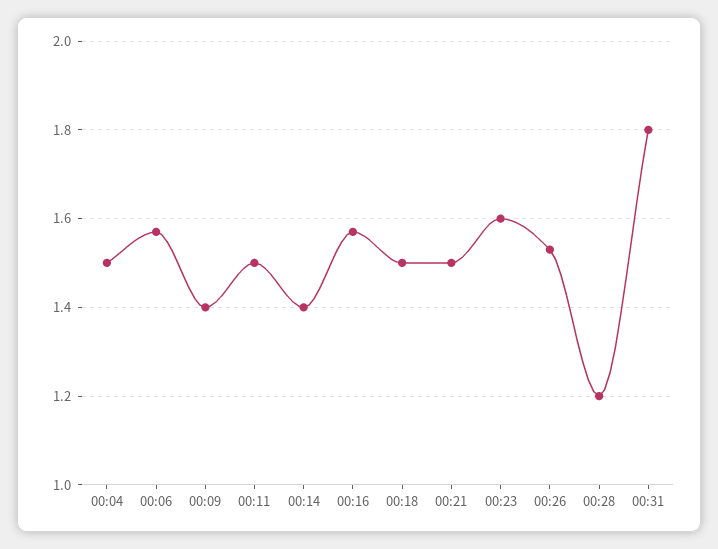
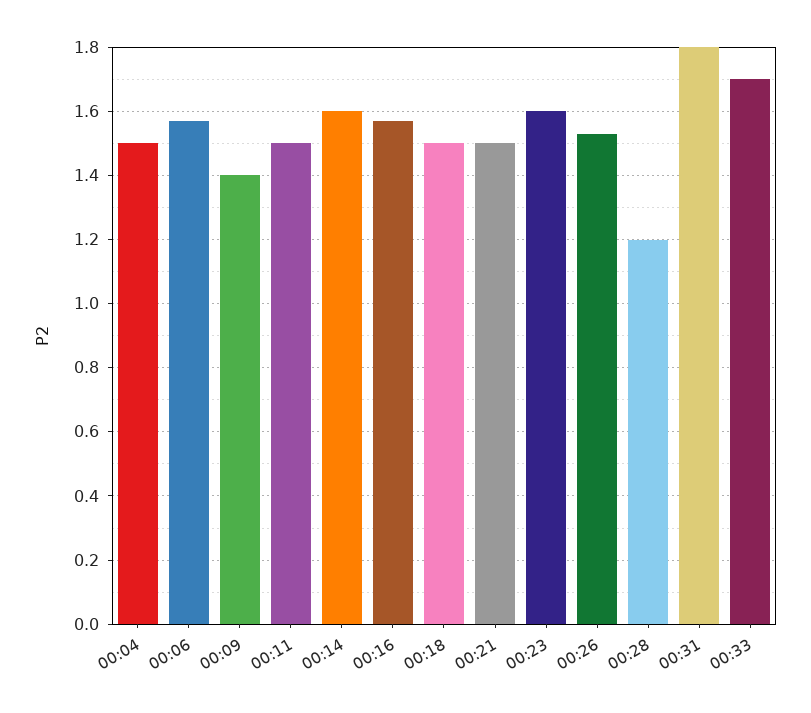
00:14: 1.4 -> 1.6
00:33: none -> 1.7

